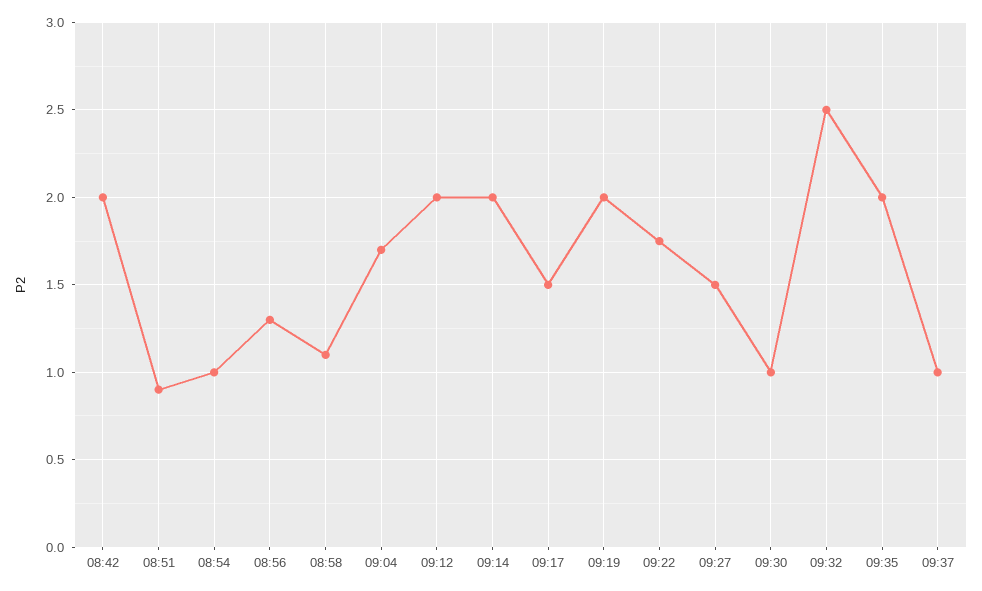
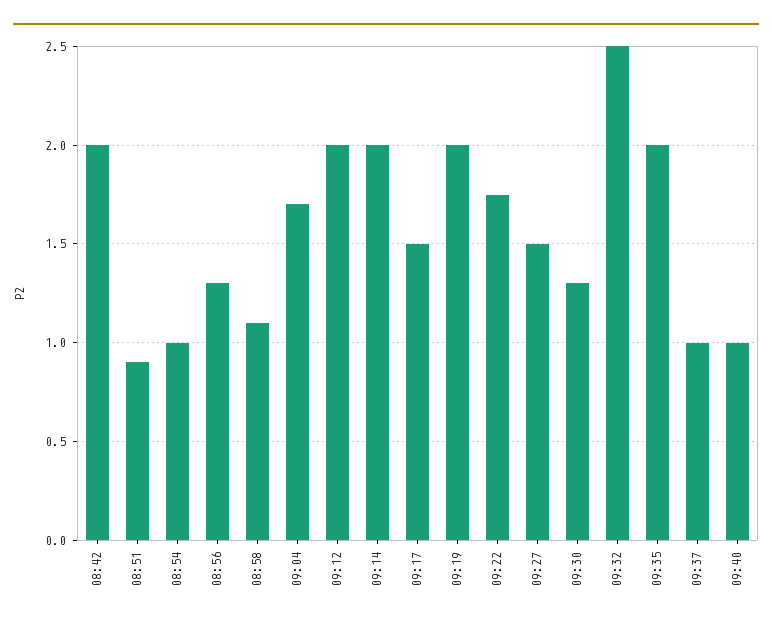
09:30: 1 -> 1.3
09:40: none -> 1

